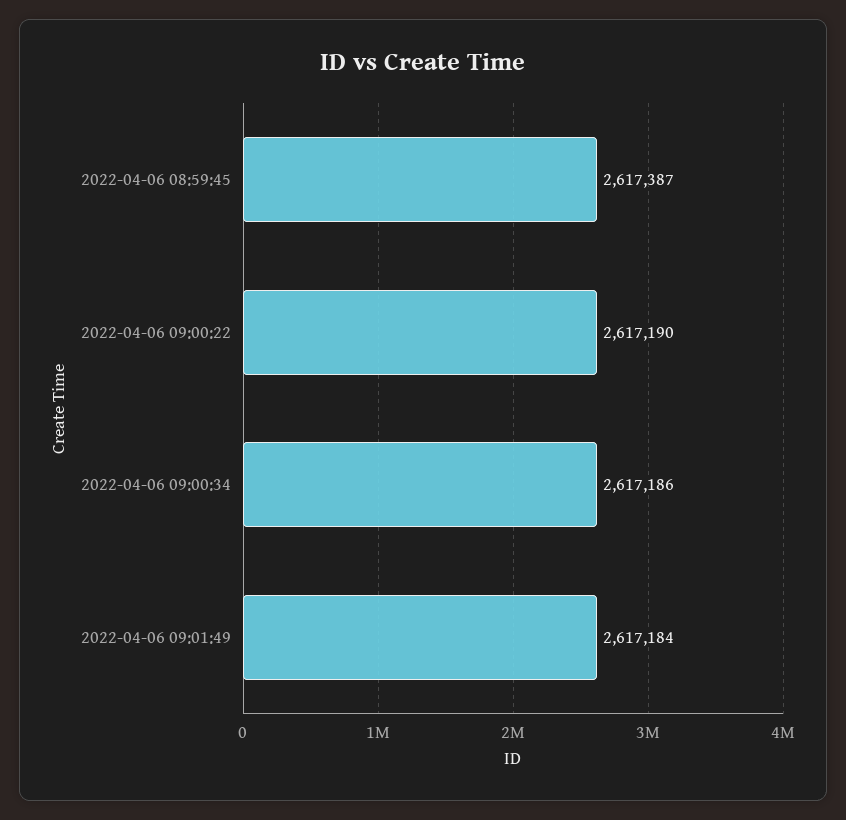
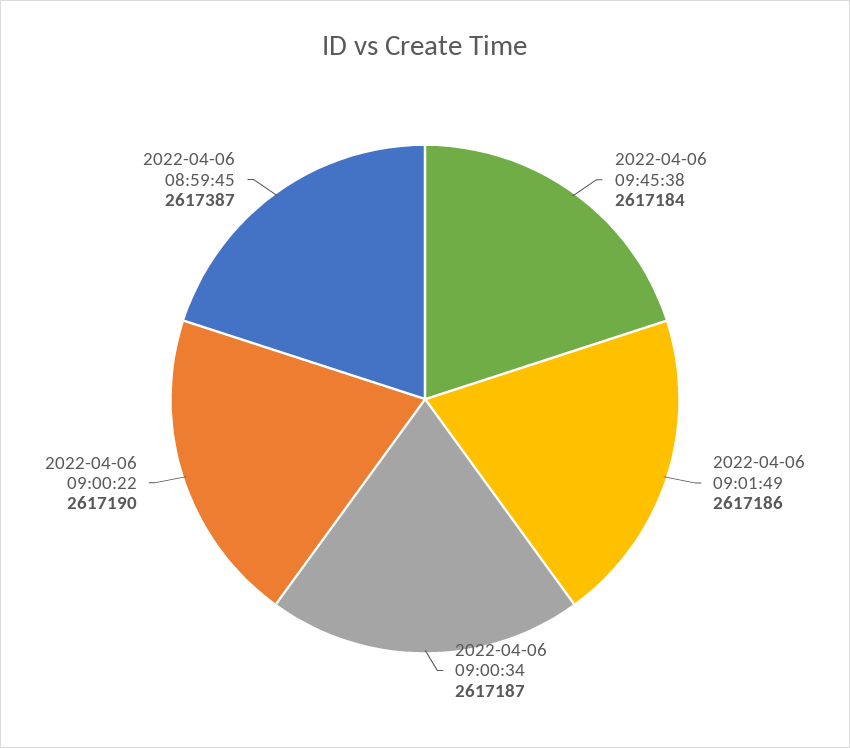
2022-04-06 09:00:34: 2617186 -> 2617187
2022-04-06 09:01:49: 2617184 -> 2617186
2022-04-06 09:45:38: none -> 2617184

